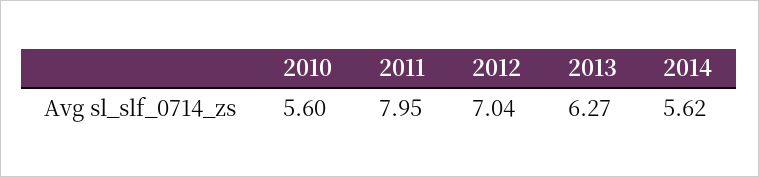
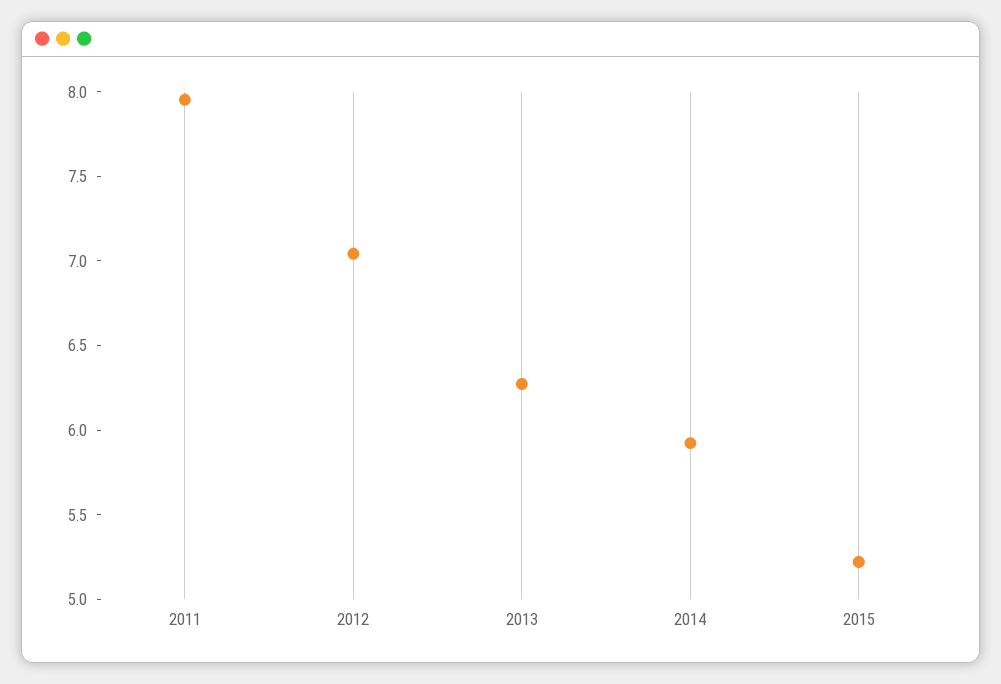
2010: 5.6 -> none
2014: 5.62 -> 5.9
2015: none -> 5.2

